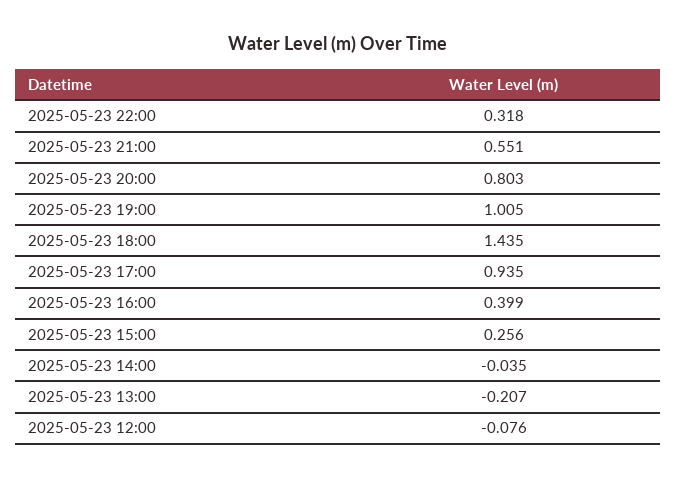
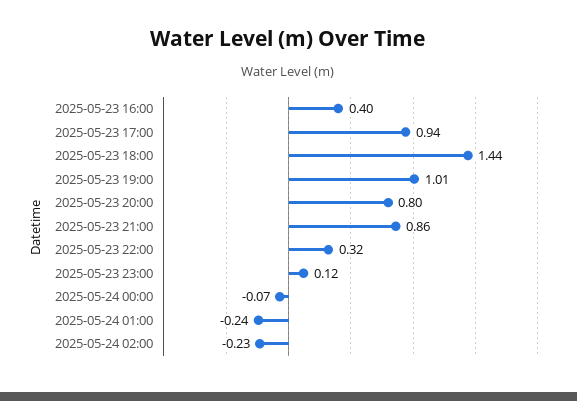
2025-05-23 21:00: 0.551 -> 0.86
2025-05-23 15:00: 0.256 -> none
2025-05-23 14:00: -0.035 -> none
2025-05-23 13:00: -0.207 -> none
2025-05-23 12:00: -0.076 -> none
2025-05-23 23:00: none -> 0.12
2025-05-24 00:00: none -> -0.07
2025-05-24 01:00: none -> -0.24
2025-05-24 02:00: none -> -0.23

